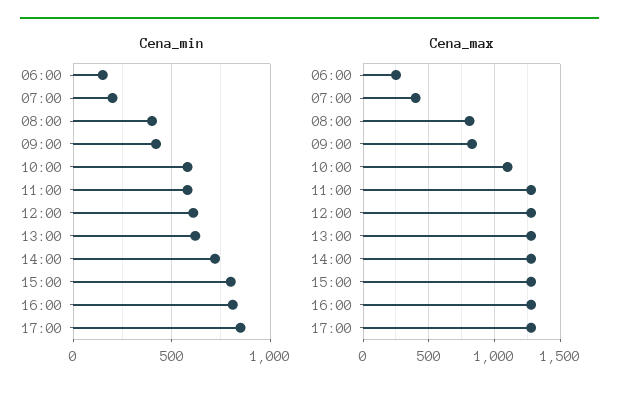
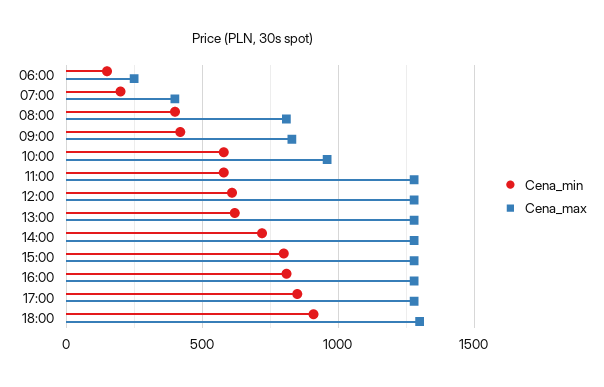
Cena_max, 10:00: 1100 -> 950
Cena_min, 18:00: none -> 900
Cena_max, 18:00: none -> 1300

